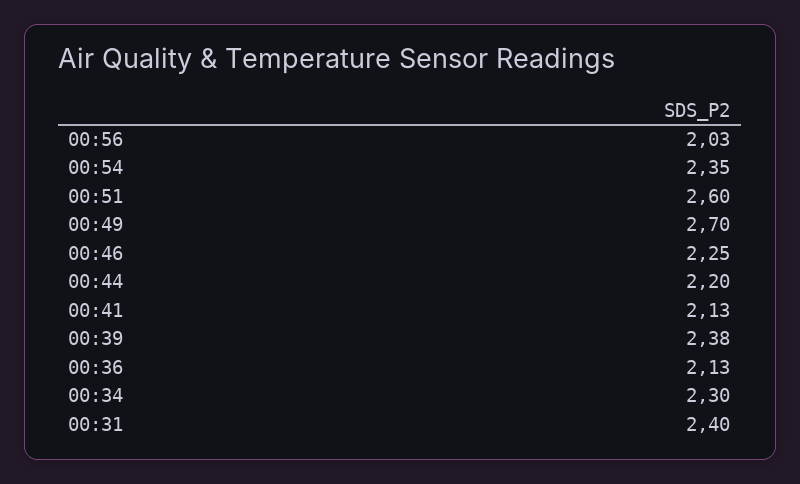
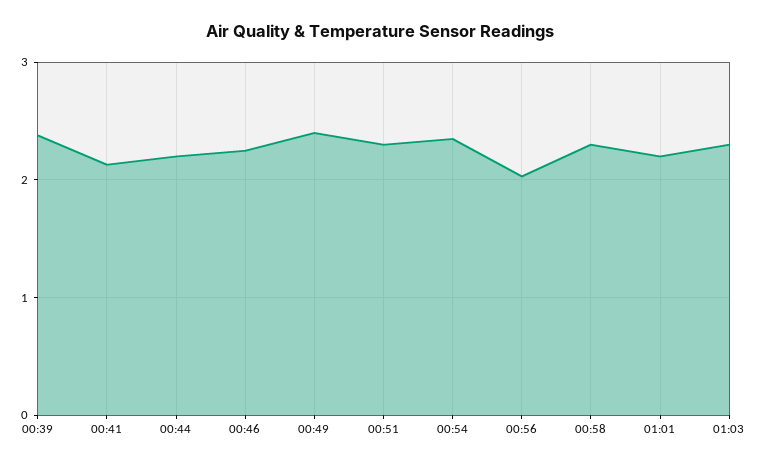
00:51: 2.6 -> 2.3
00:49: 2.7 -> 2.4
00:36: 2.13 -> none
00:34: 2.3 -> none
00:31: 2.4 -> none
00:58: none -> 2.3
01:01: none -> 2.2
01:03: none -> 2.3

